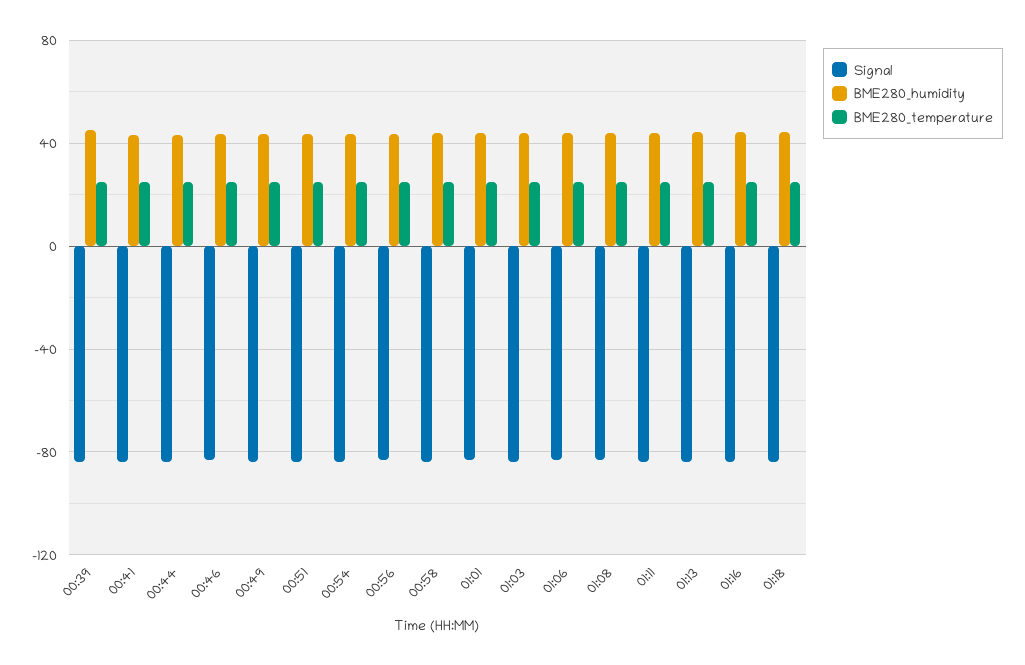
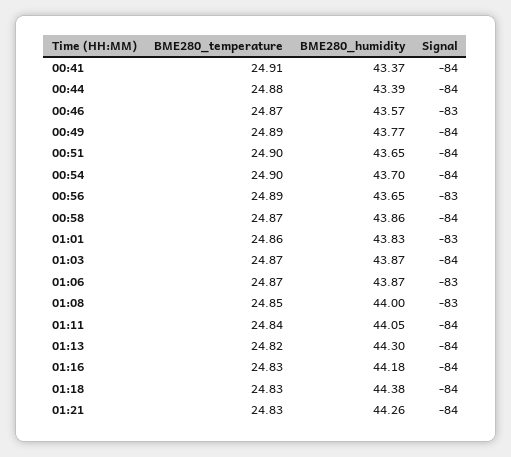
Signal, 00:39: -85 -> none
BME280_humidity, 00:39: 45 -> none
BME280_temperature, 00:39: 25 -> none
BME280_temperature, 01:21: none -> 24.83
BME280_humidity, 01:21: none -> 44.26
Signal, 01:21: none -> -84

